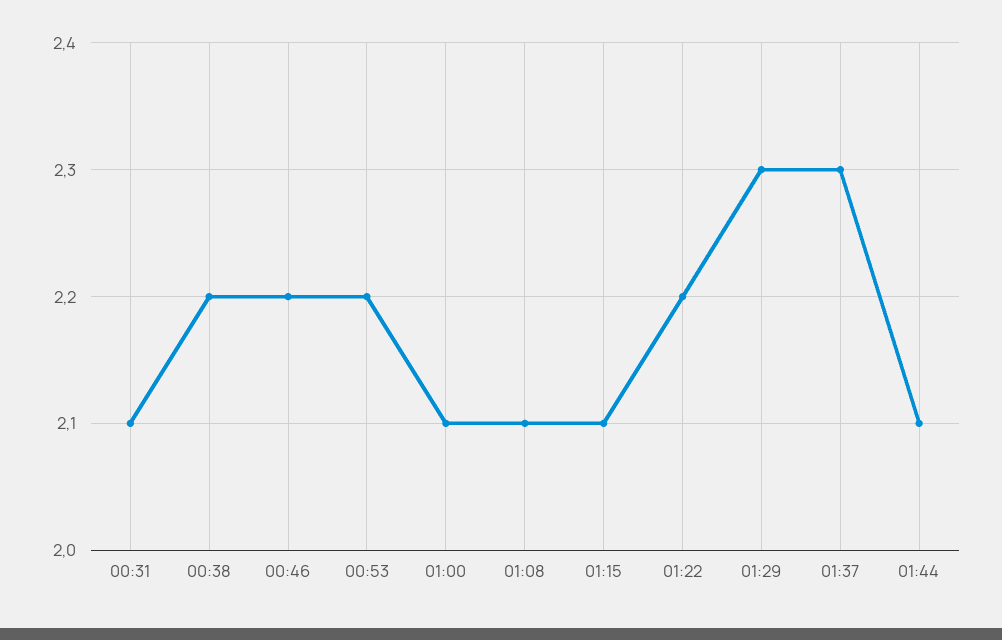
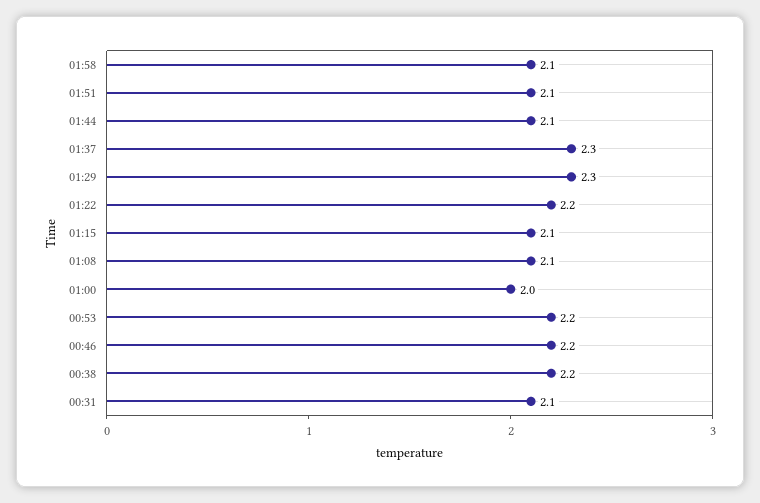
01:00: 2.1 -> 2
01:58: none -> 2.1
01:51: none -> 2.1

